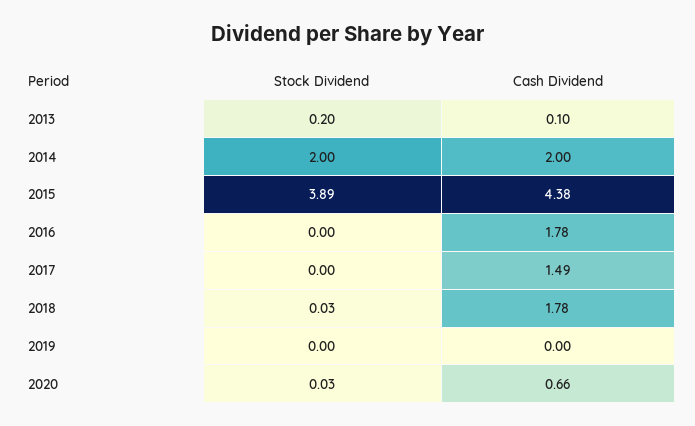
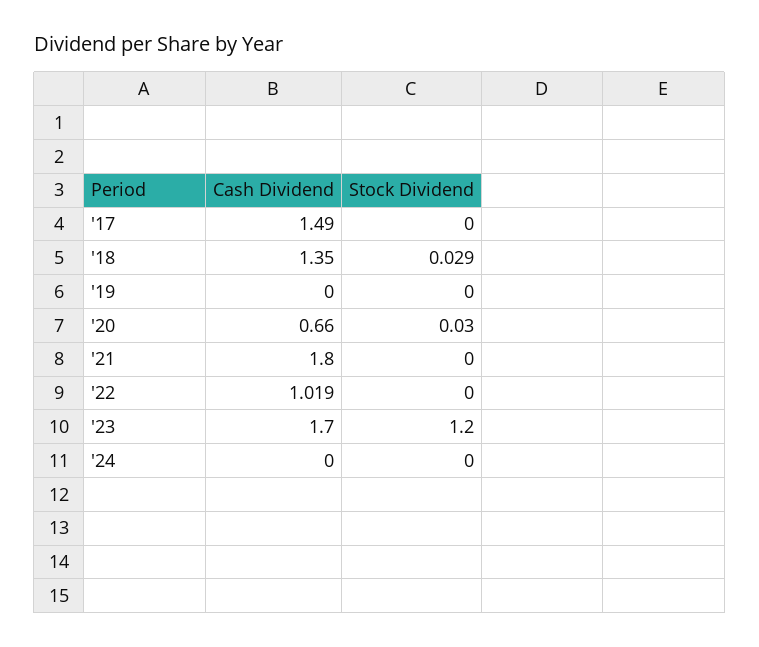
Stock Dividend, 2013: 0.2 -> none
Cash Dividend, 2013: 0.1 -> none
Stock Dividend, 2014: 2 -> none
Cash Dividend, 2014: 2 -> none
Stock Dividend, 2015: 3.89 -> none
Cash Dividend, 2015: 4.38 -> none
Stock Dividend, 2016: 0 -> none
Cash Dividend, 2016: 1.78 -> none
Cash Dividend, 2018: 1.78 -> 1.35
Cash Dividend, '21: none -> 1.8
Stock Dividend, '21: none -> 0
Cash Dividend, '22: none -> 1.019
Stock Dividend, '22: none -> 0
Cash Dividend, '23: none -> 1.7
Stock Dividend, '23: none -> 1.2
Cash Dividend, '24: none -> 0
Stock Dividend, '24: none -> 0

